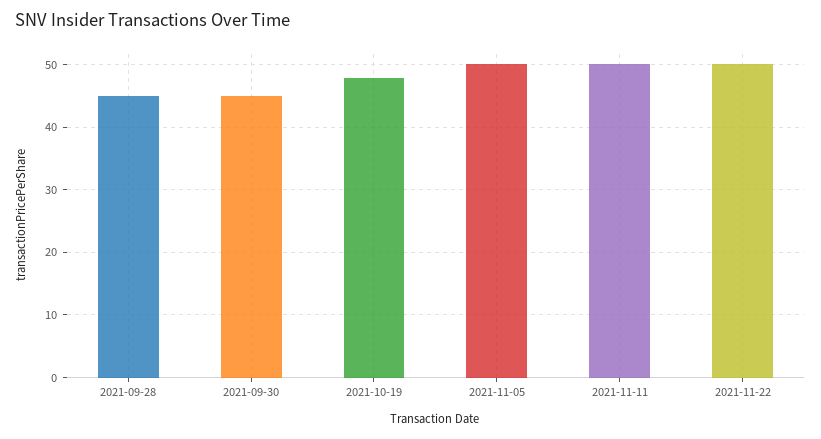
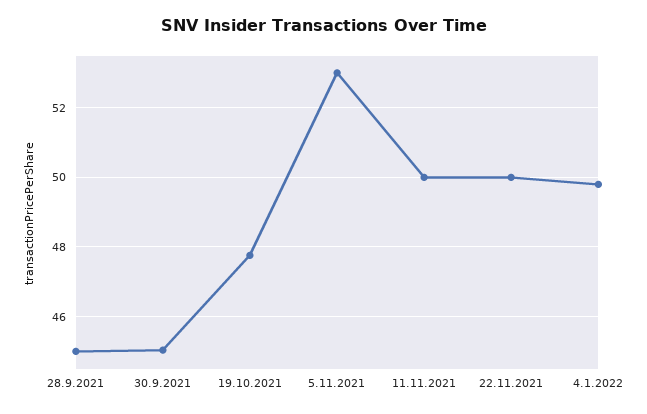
2021-11-05: 50 -> 53
4.1.2022: none -> 49.8

